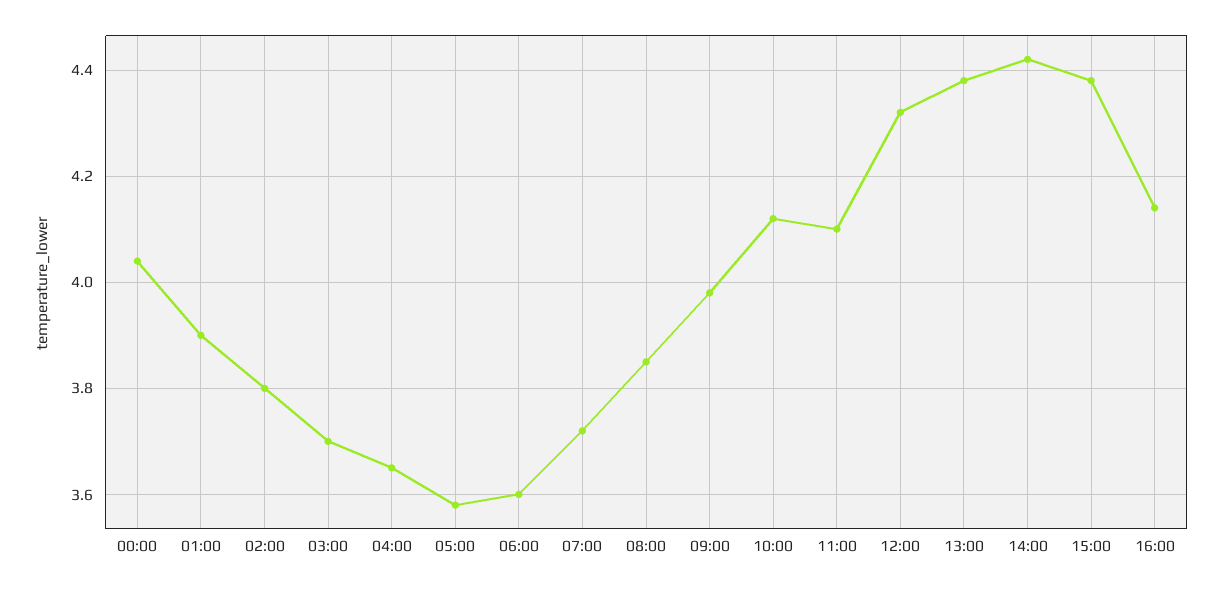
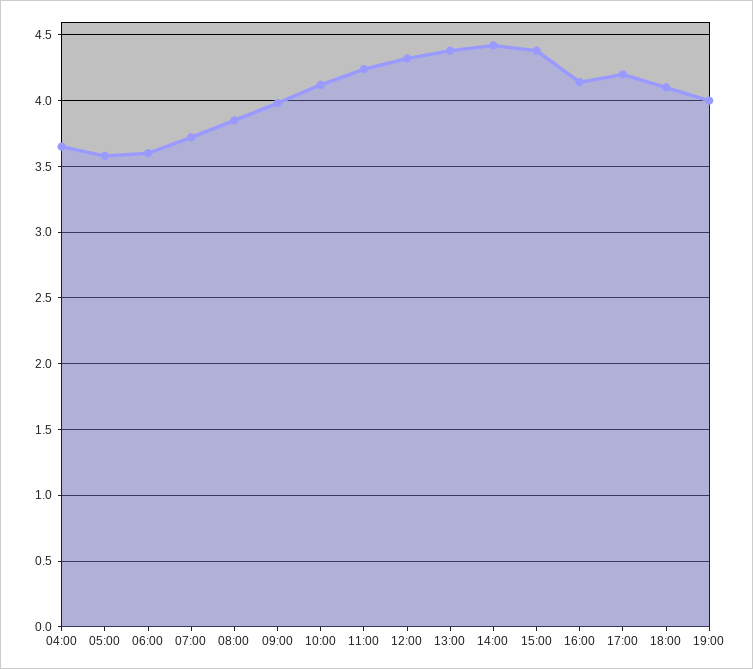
00:00: 4.05 -> none
01:00: 3.9 -> none
02:00: 3.8 -> none
03:00: 3.7 -> none
11:00: 4.1 -> 4.25
17:00: none -> 4.2
18:00: none -> 4.1
19:00: none -> 4

